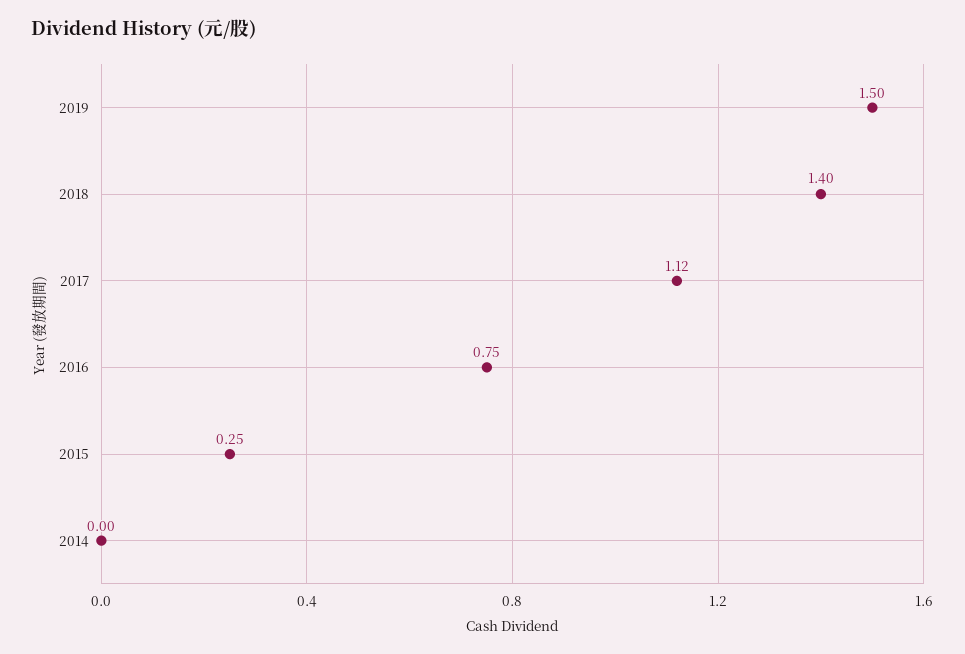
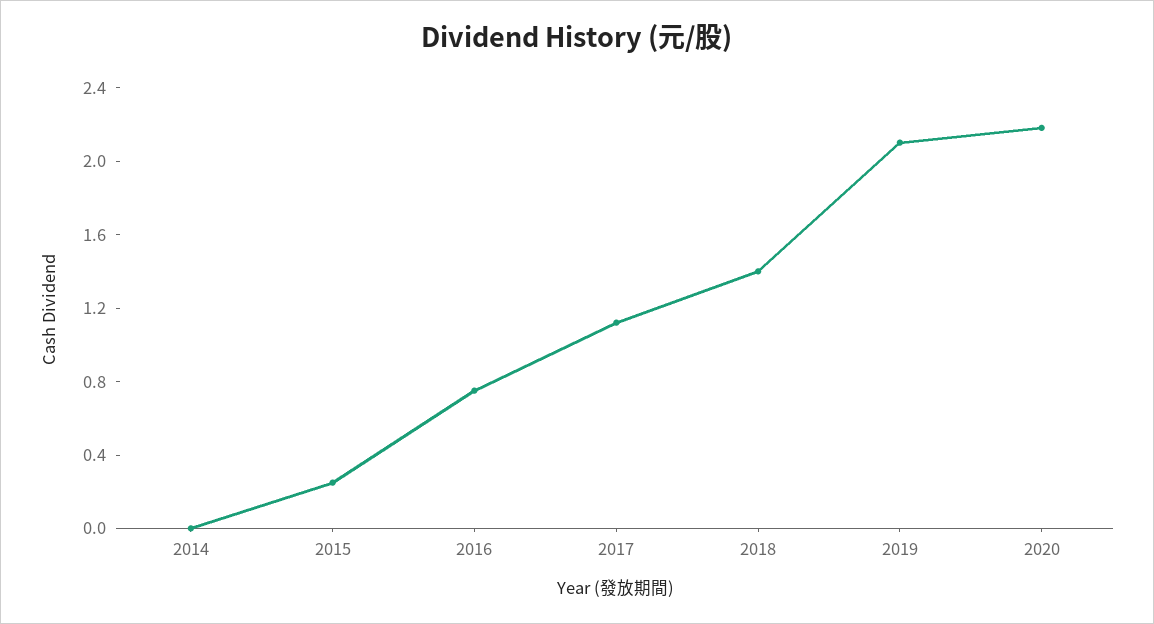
2019: 1.5 -> 2.1
2020: none -> 2.2

